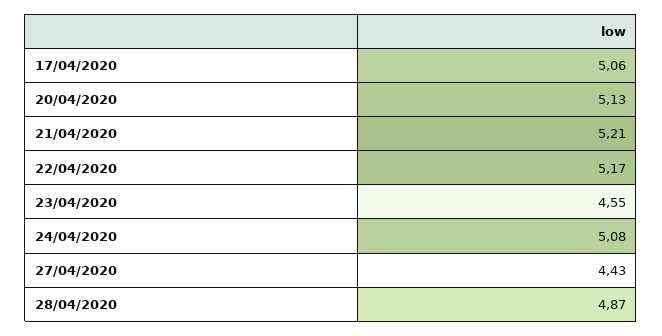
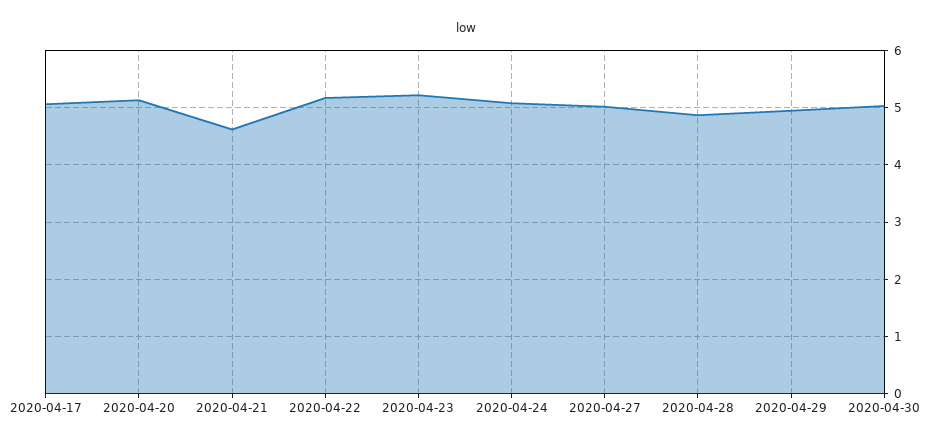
21/04/2020: 5.21 -> 4.6
23/04/2020: 4.55 -> 5.2
27/04/2020: 4.43 -> 5
2020-04-29: none -> 5
2020-04-30: none -> 5

